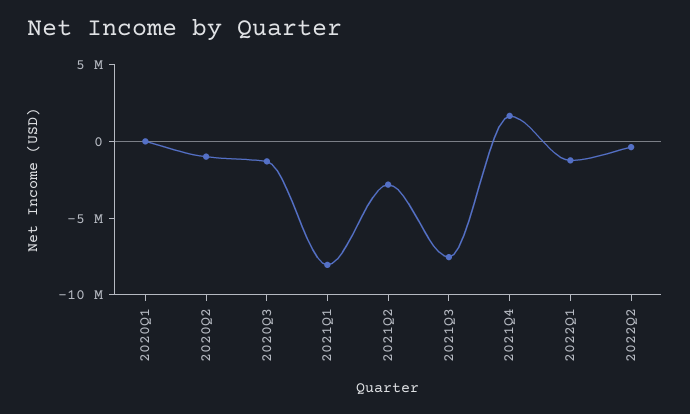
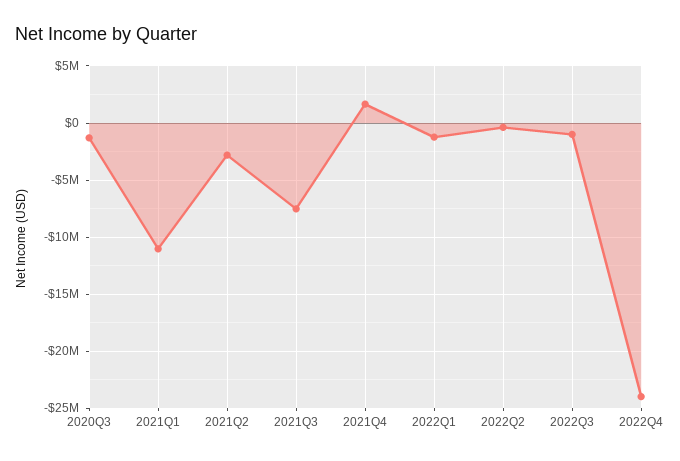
2020Q1: 0 -> none
2020Q2: -1000000 -> none
2021Q1: -8000000 -> -11000000
2022Q3: none -> -1000000
2022Q4: none -> -24000000

